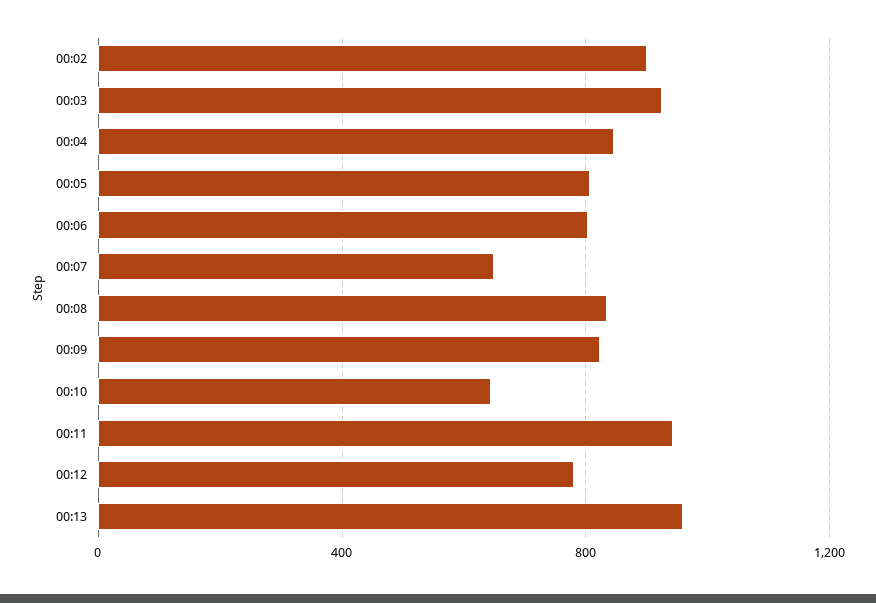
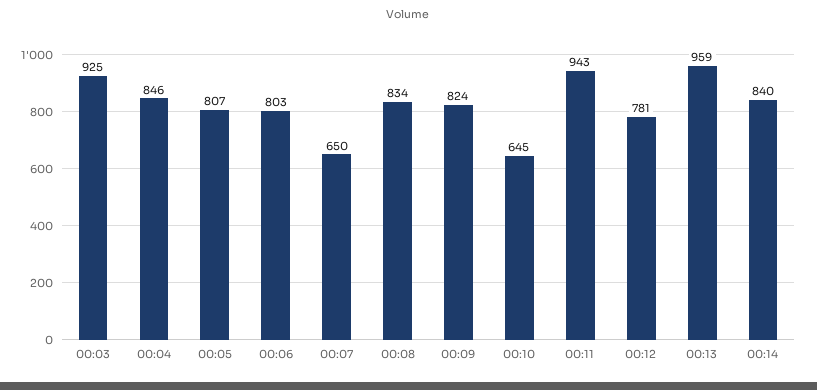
00:02: 900 -> none
00:14: none -> 840

